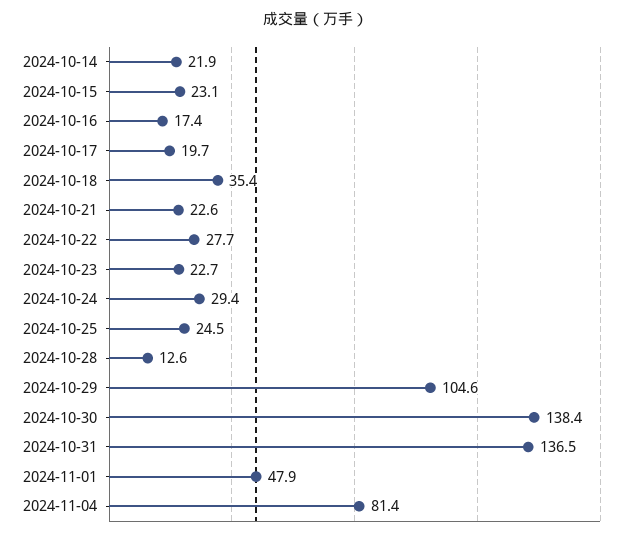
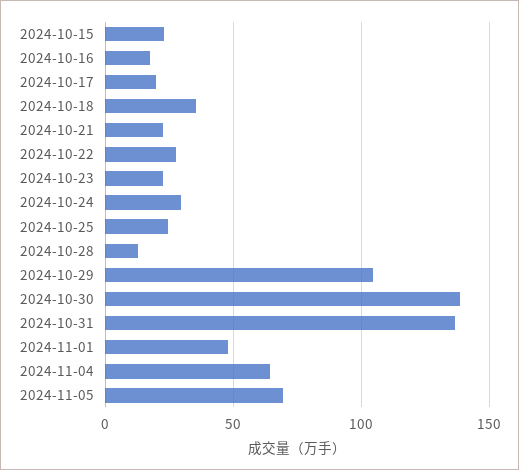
2024-10-14: 21.9 -> none
2024-11-04: 81.4 -> 65
2024-11-05: none -> 70

